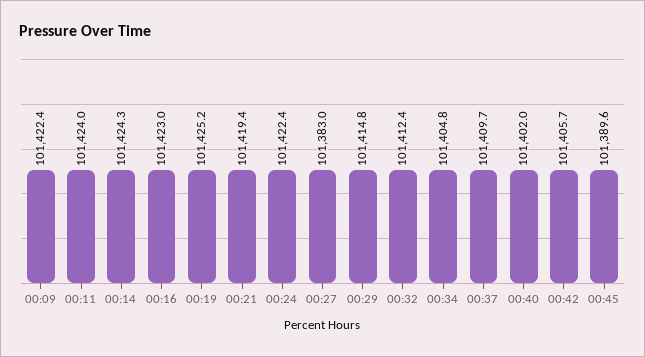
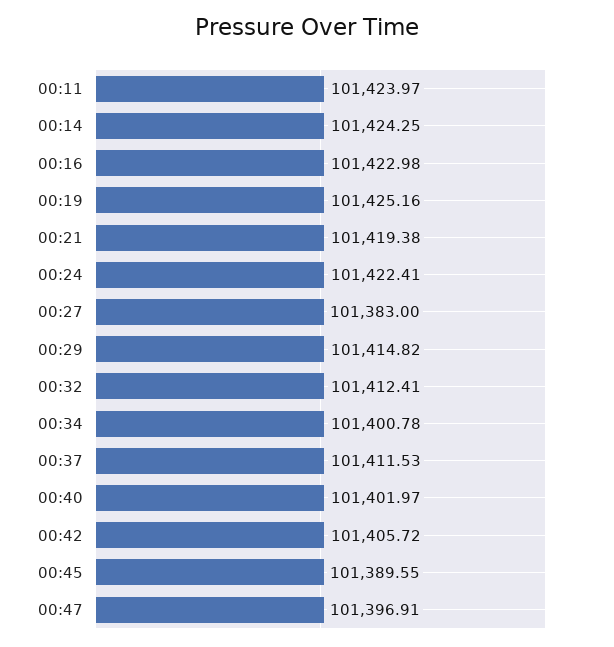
00:09: 101422.4 -> none
00:34: 101404.8 -> 101400.78
00:37: 101409.7 -> 101411.53
00:47: none -> 101396.91

